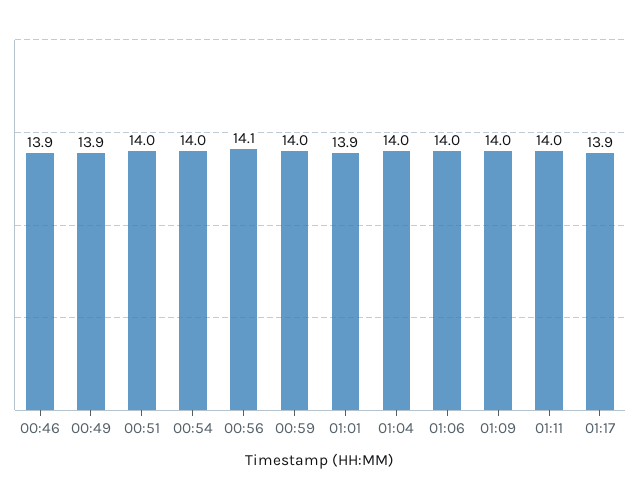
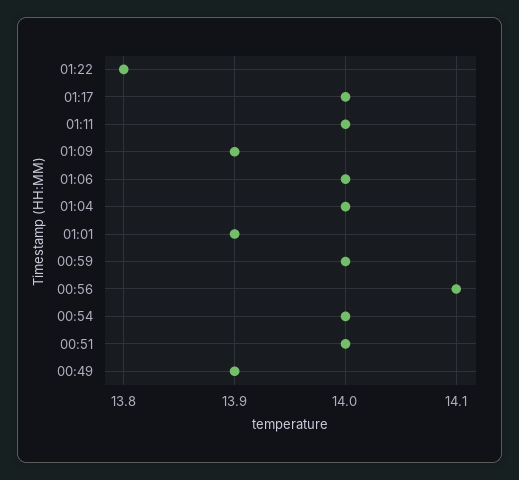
00:46: 13.9 -> none
01:09: 14 -> 13.9
01:17: 13.9 -> 14
01:22: none -> 13.8

